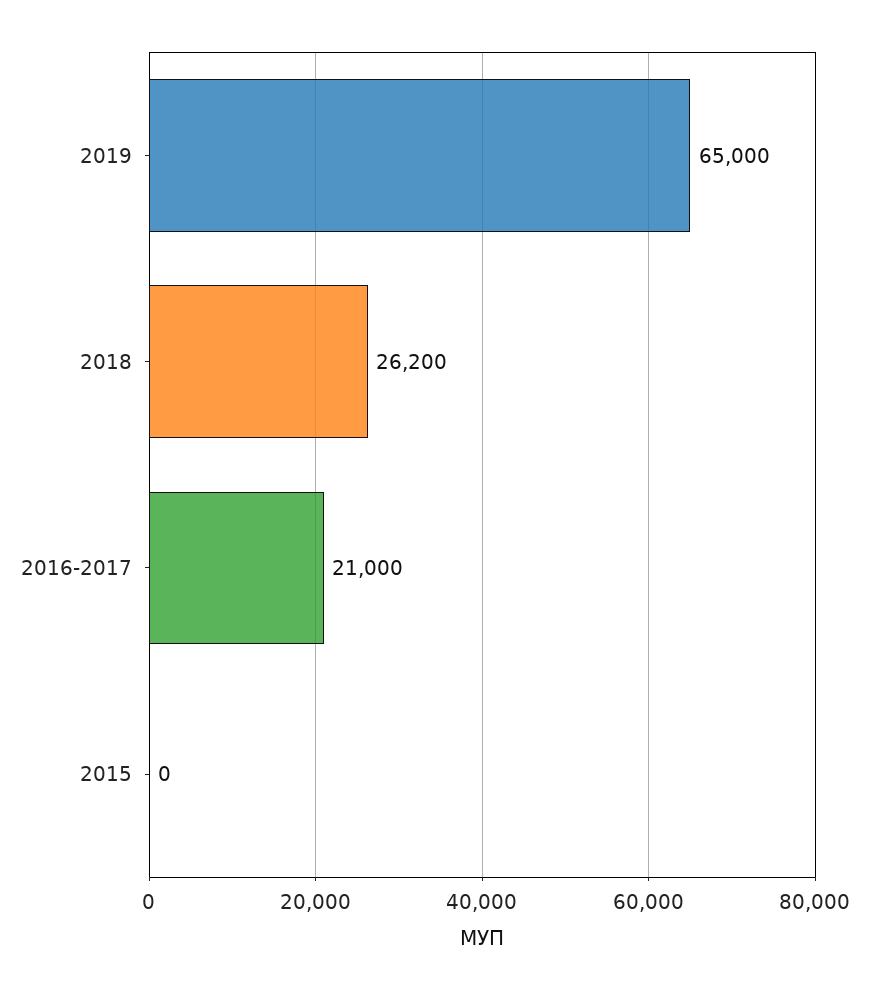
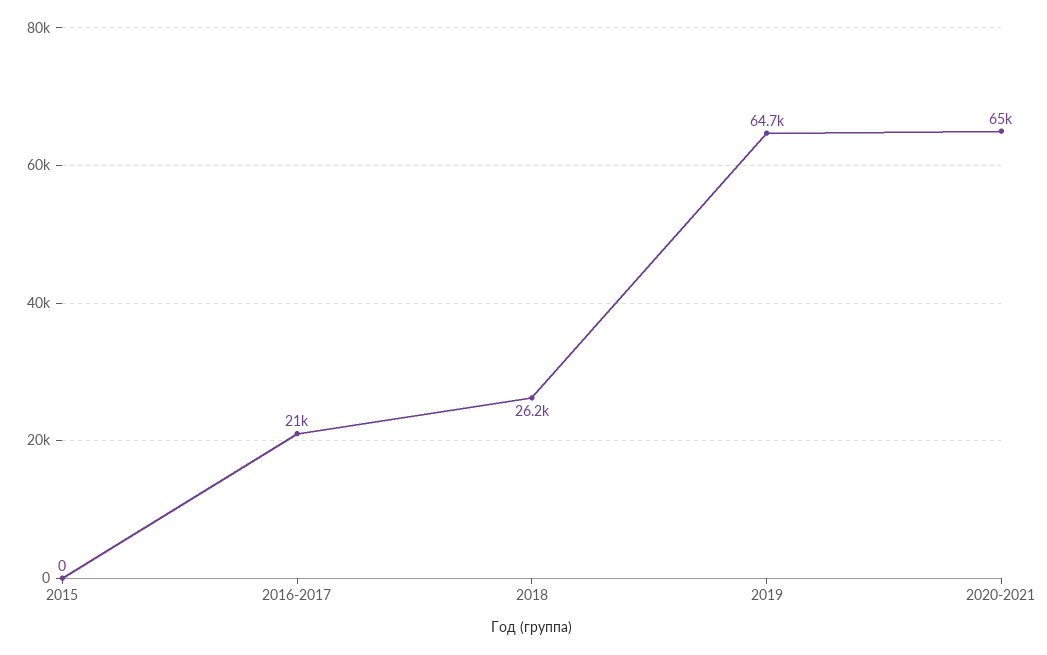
2019: 65000 -> 64700
2020-2021: none -> 65000

